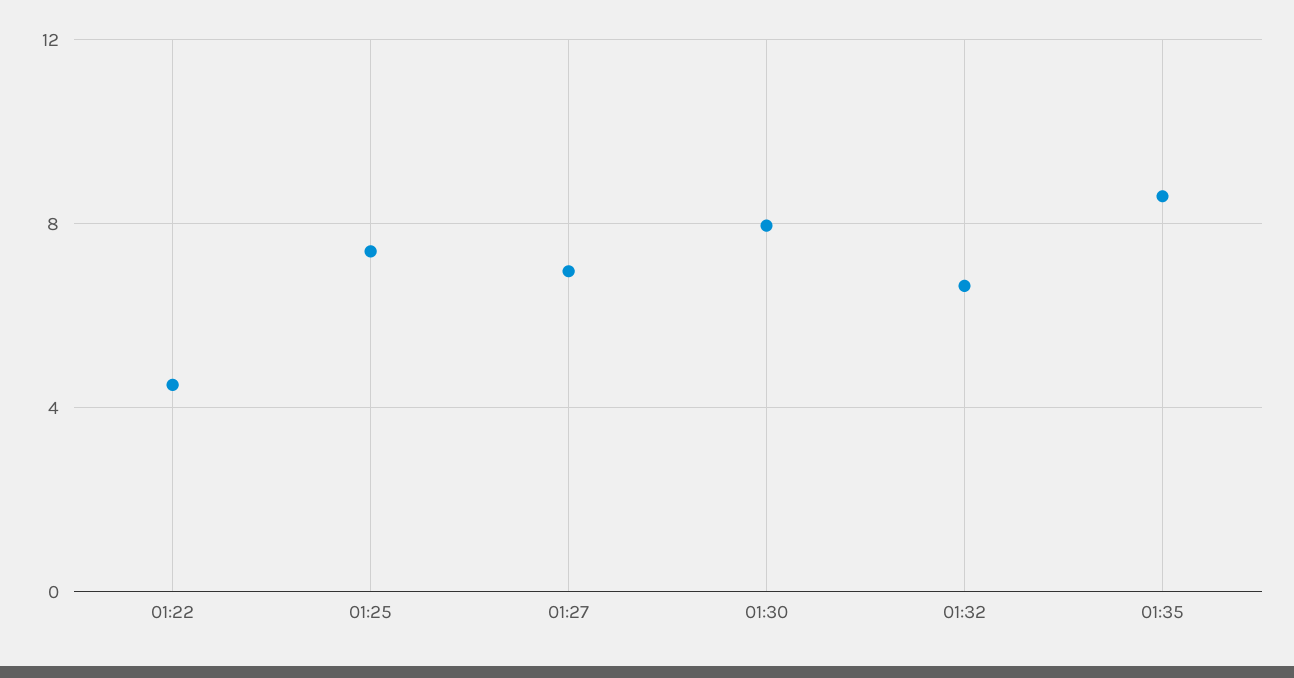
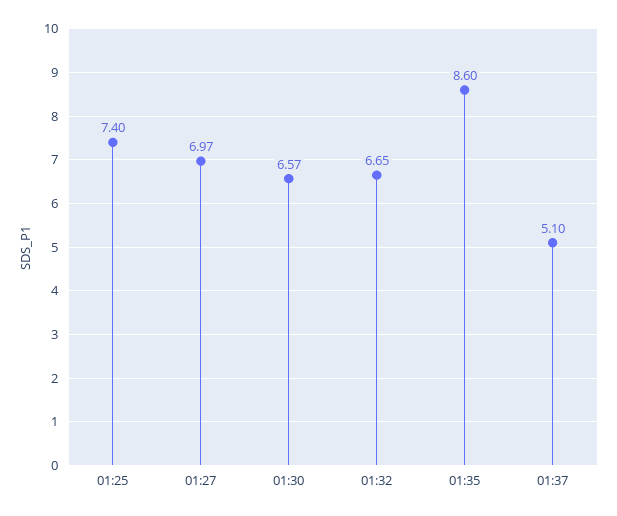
01:22: 4.5 -> none
01:30: 8 -> 6.57
01:37: none -> 5.1

